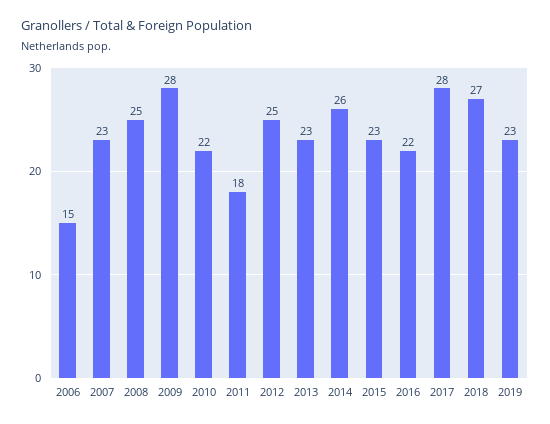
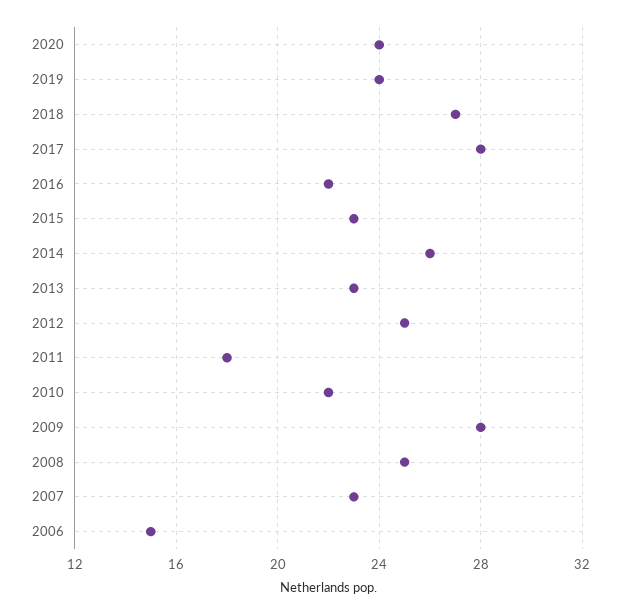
2019: 23 -> 24
2020: none -> 24

